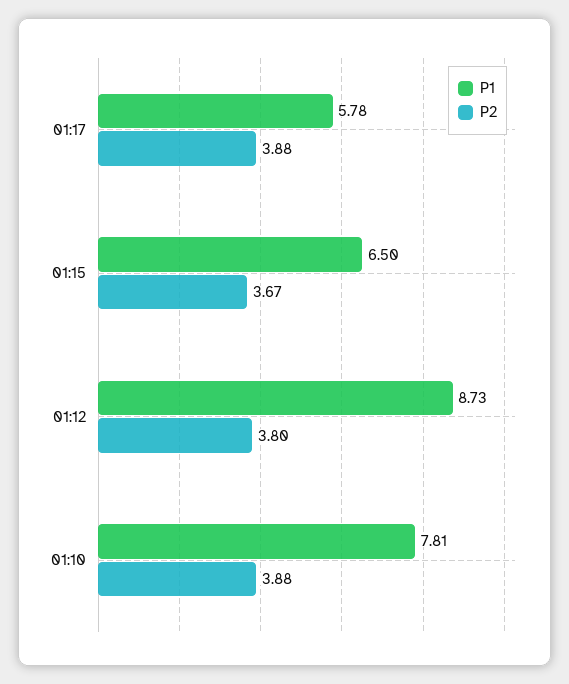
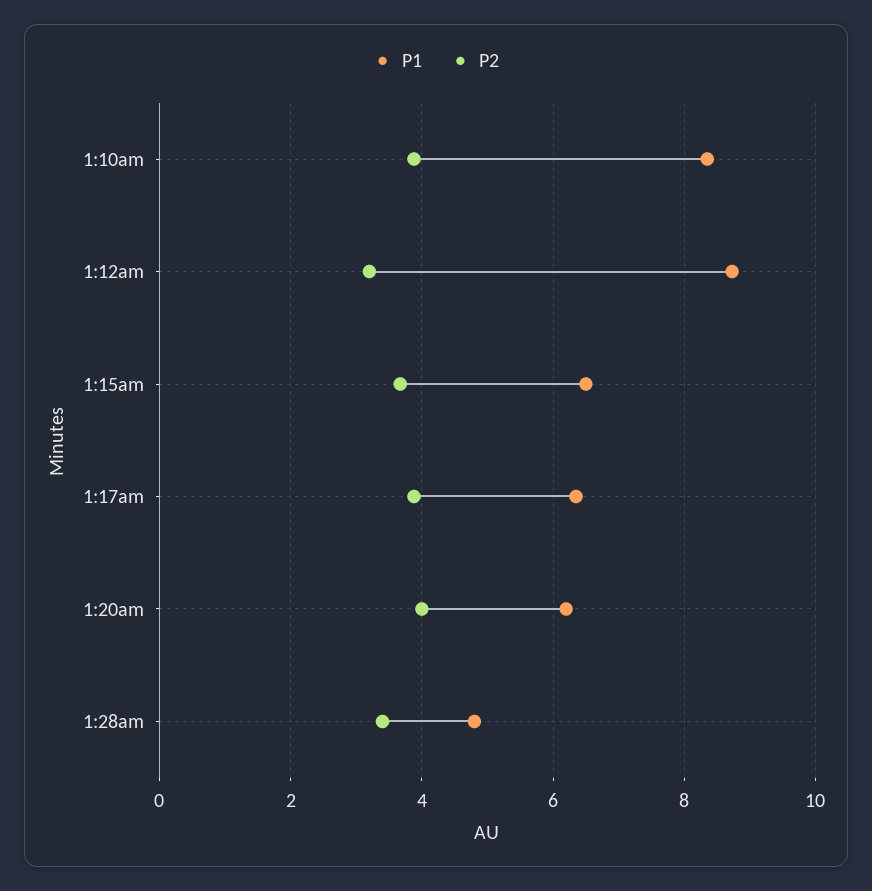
P1, 01:17: 5.78 -> 6.4
P2, 01:12: 3.8 -> 3.2
P1, 01:10: 7.81 -> 8.4
P1, 1:20am: none -> 6.2
P2, 1:20am: none -> 4
P1, 1:28am: none -> 4.8
P2, 1:28am: none -> 3.4

